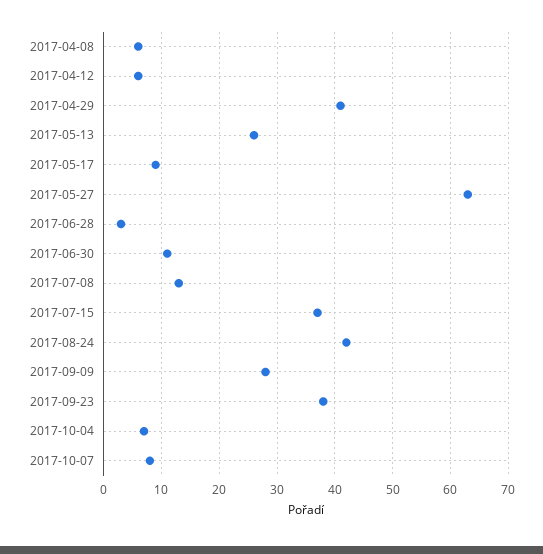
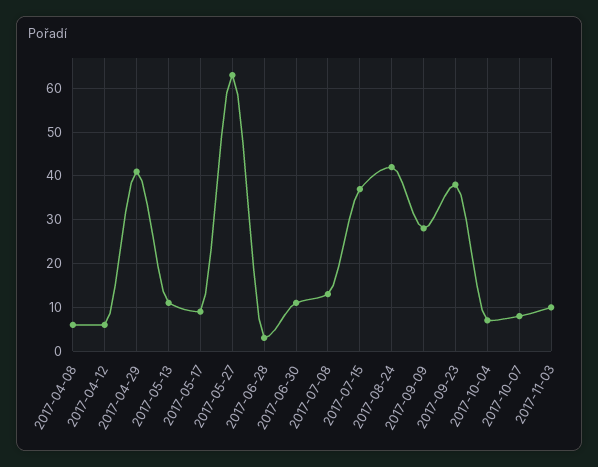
2017-05-13: 25 -> 10
2017-11-03: none -> 10

